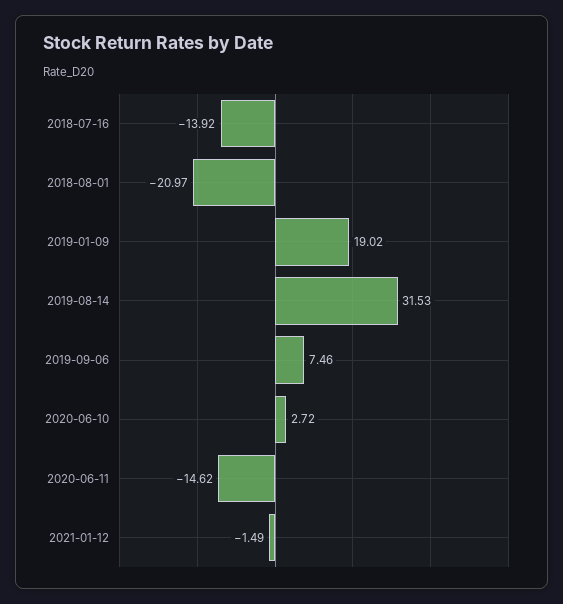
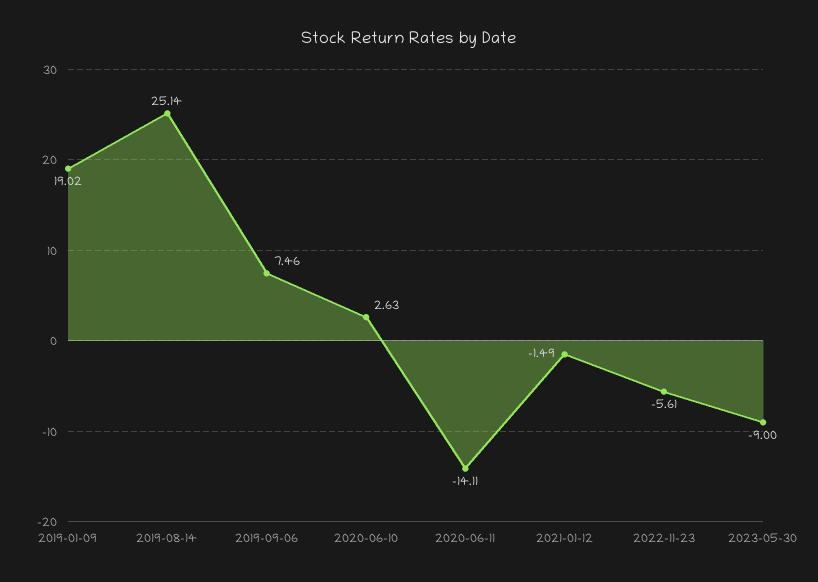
2018-07-16: -13.92 -> none
2018-08-01: -20.97 -> none
2019-08-14: 31.53 -> 25.14
2020-06-10: 2.72 -> 2.63
2020-06-11: -14.62 -> -14.11
2022-11-23: none -> -5.61
2023-05-30: none -> -9

